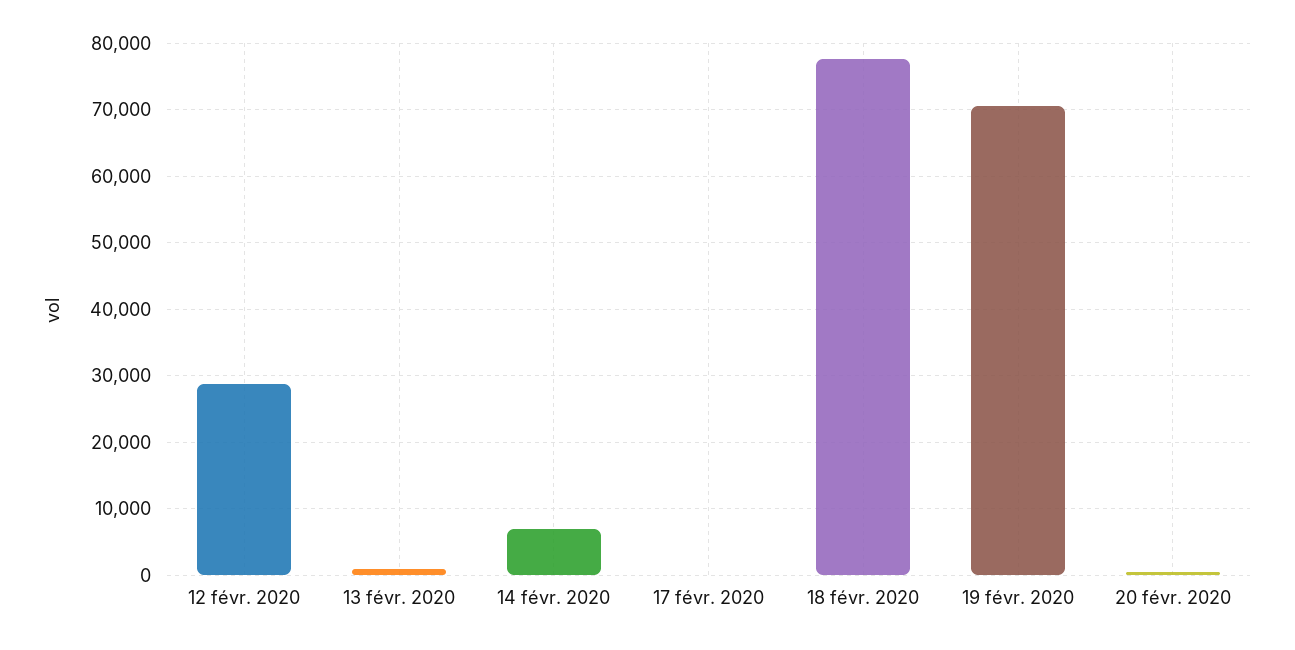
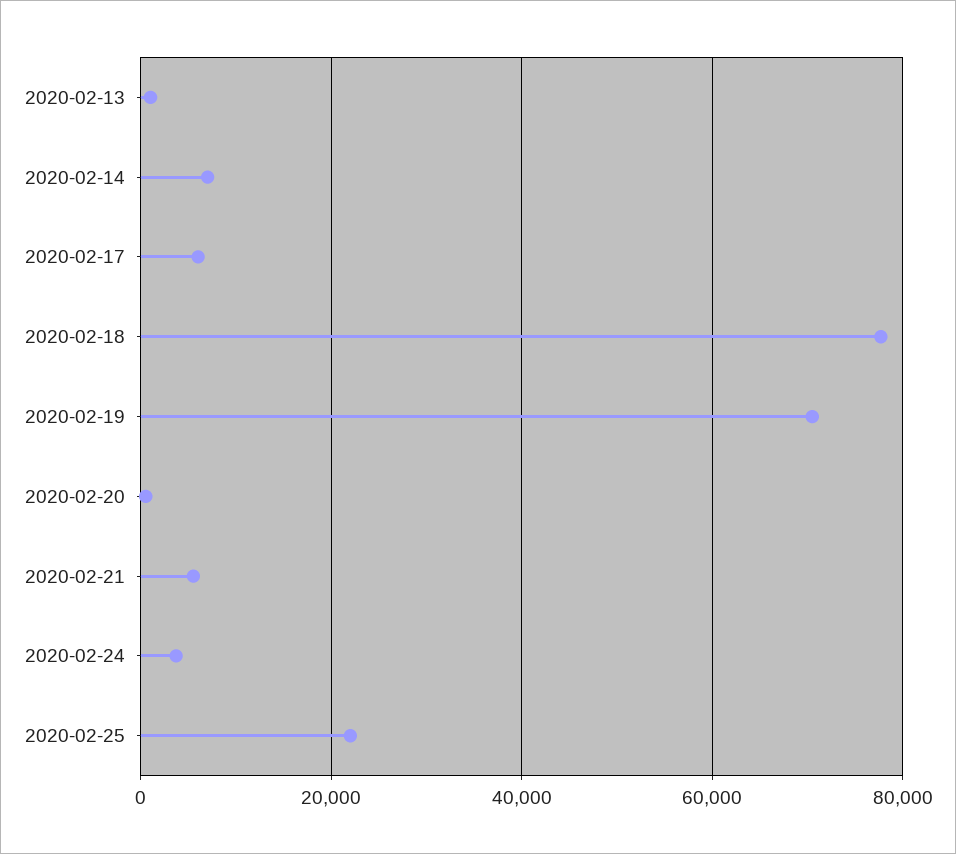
12 févr. 2020: 29000 -> none
17 févr. 2020: 0 -> 6000
2020-02-21: none -> 6000
2020-02-24: none -> 4000
2020-02-25: none -> 22000

